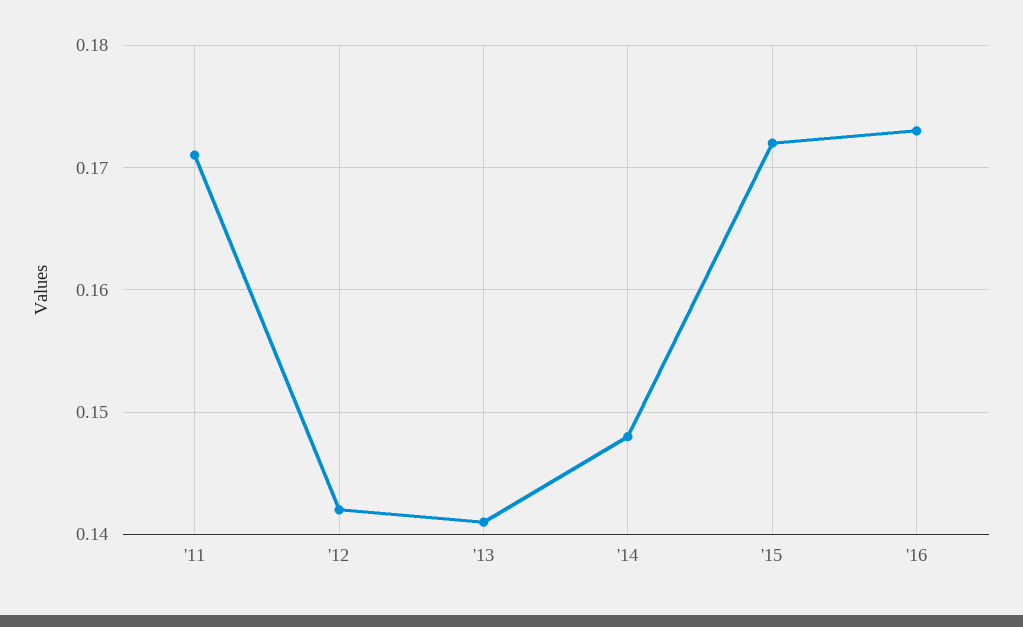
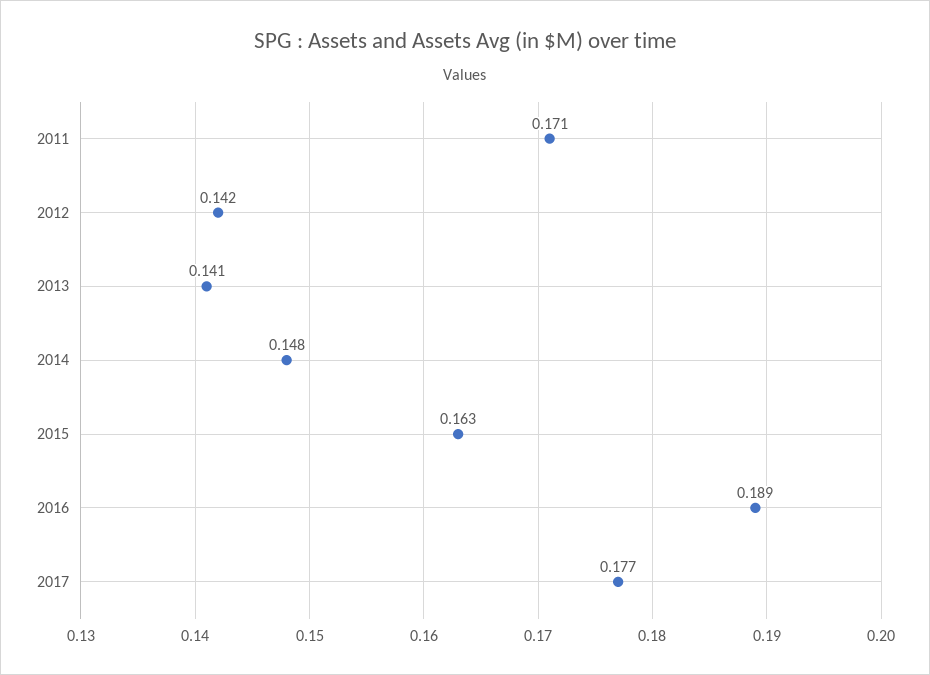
'15: 0.172 -> 0.163
'16: 0.173 -> 0.189
2017: none -> 0.177

